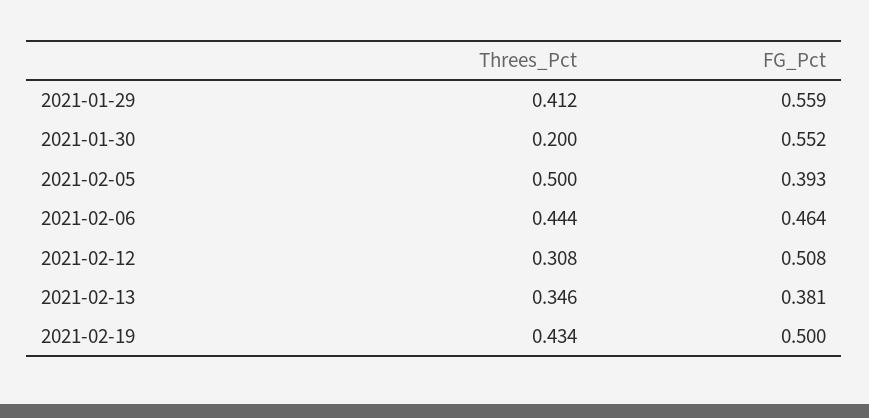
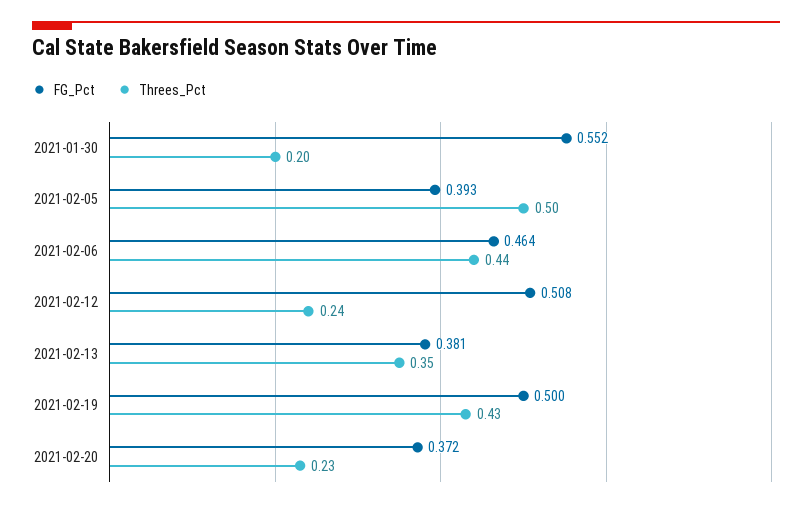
Threes_Pct, 2021-01-29: 0.412 -> none
FG_Pct, 2021-01-29: 0.559 -> none
Threes_Pct, 2021-02-12: 0.308 -> 0.24
FG_Pct, 2021-02-20: none -> 0.372
Threes_Pct, 2021-02-20: none -> 0.23

